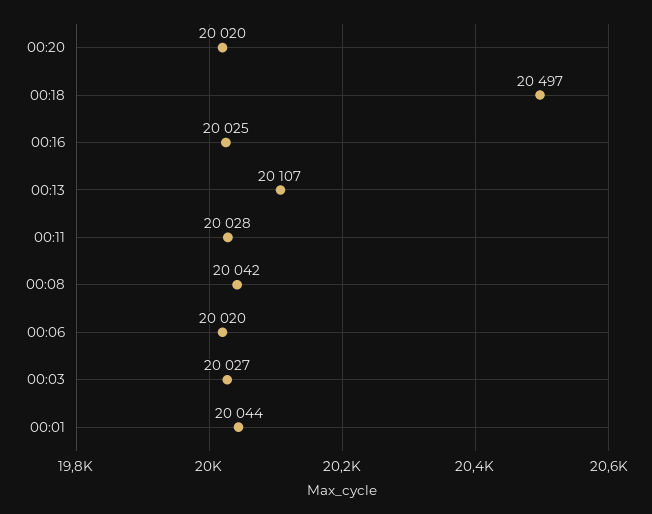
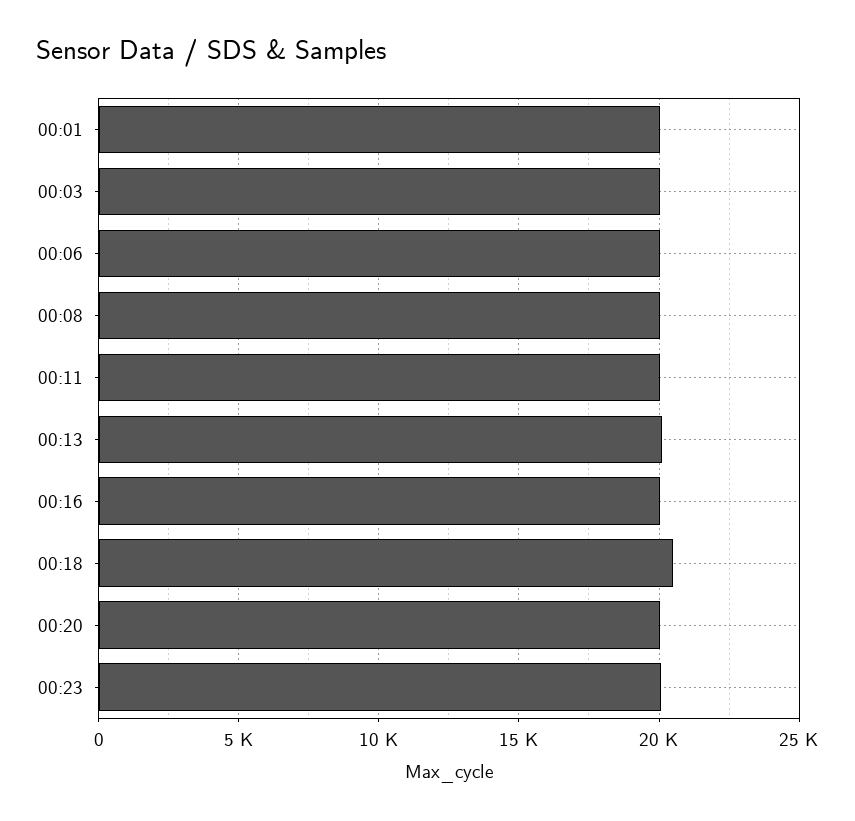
00:23: none -> 20000

